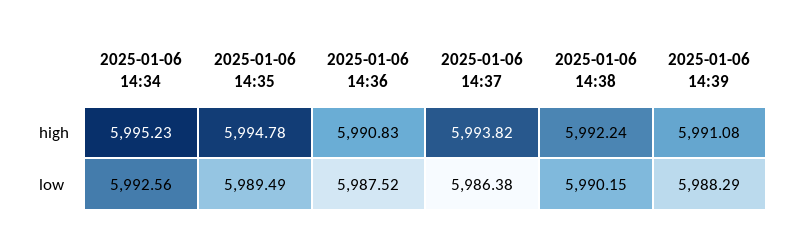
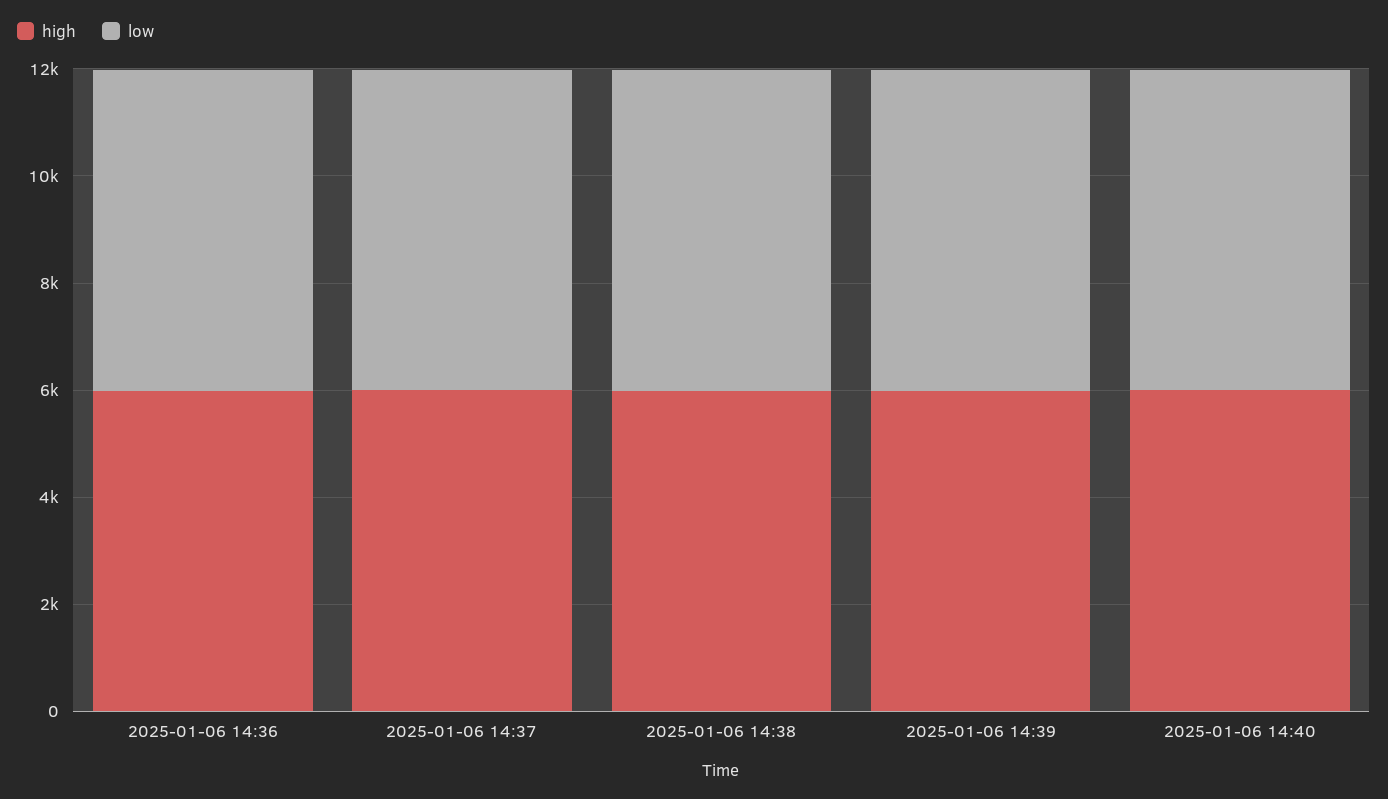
high, 2025-01-06 14:34: 5995.23 -> none
high, 2025-01-06 14:35: 5994.78 -> none
low, 2025-01-06 14:34: 5992.56 -> none
low, 2025-01-06 14:35: 5989.49 -> none
high, 2025-01-06 14:40: none -> 6000
low, 2025-01-06 14:40: none -> 6000

